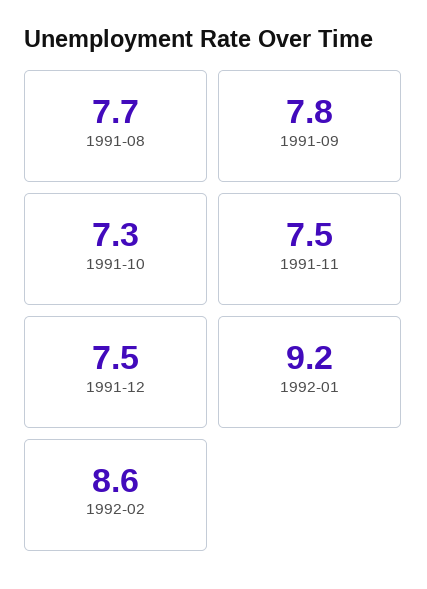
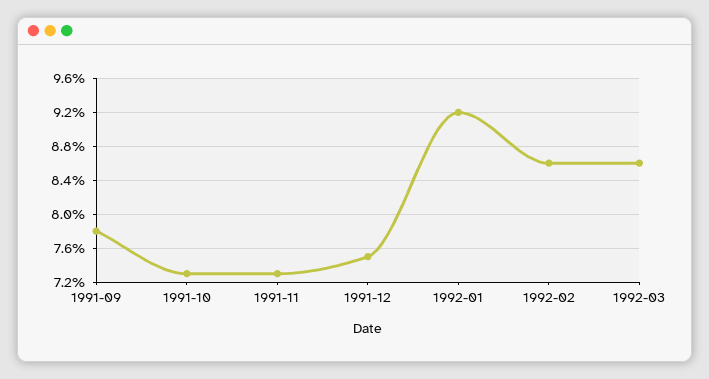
1991-08: 7.7 -> none
1991-11: 7.5 -> 7.3
1992-03: none -> 8.6

